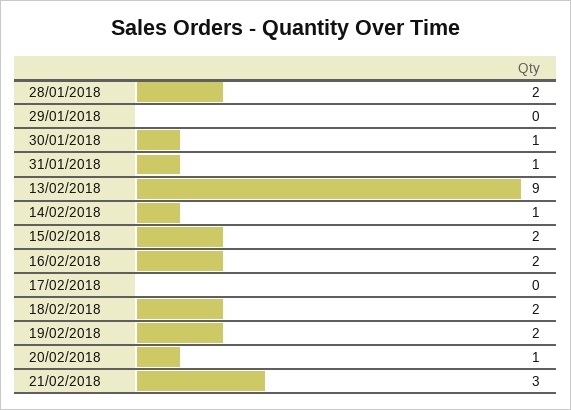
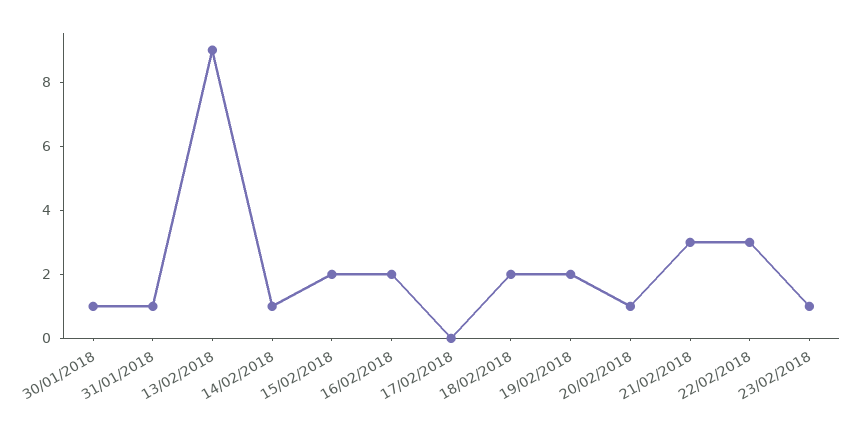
28/01/2018: 2 -> none
29/01/2018: 0 -> none
22/02/2018: none -> 3
23/02/2018: none -> 1

